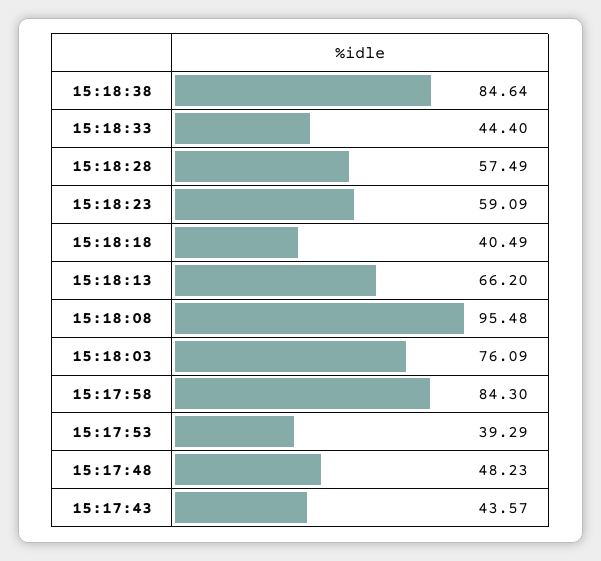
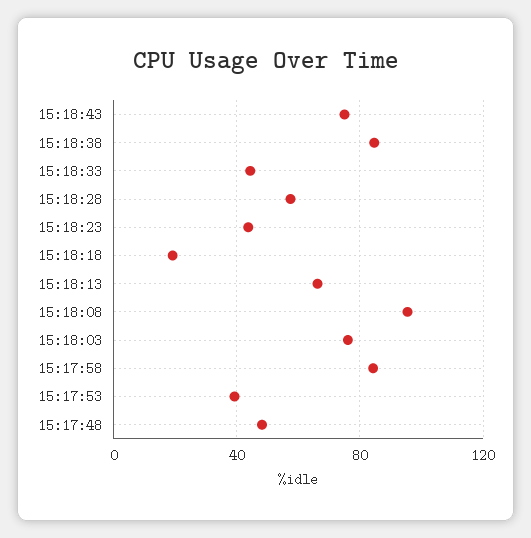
15:18:23: 59.09 -> 45
15:18:18: 40.49 -> 20
15:17:43: 43.57 -> none
15:18:43: none -> 75

